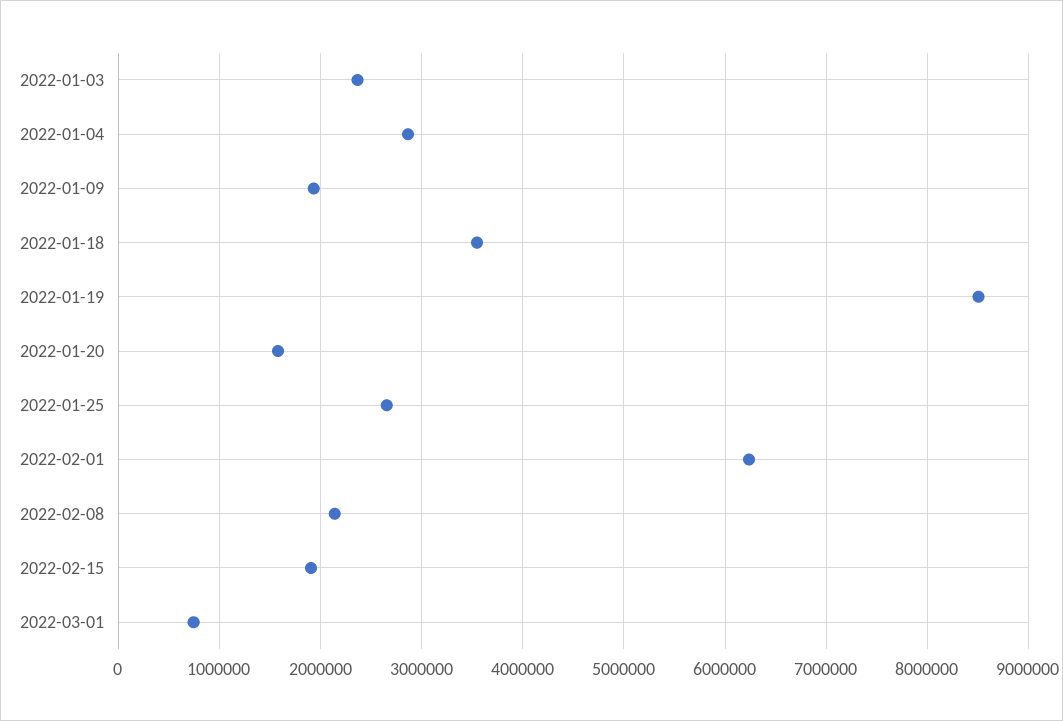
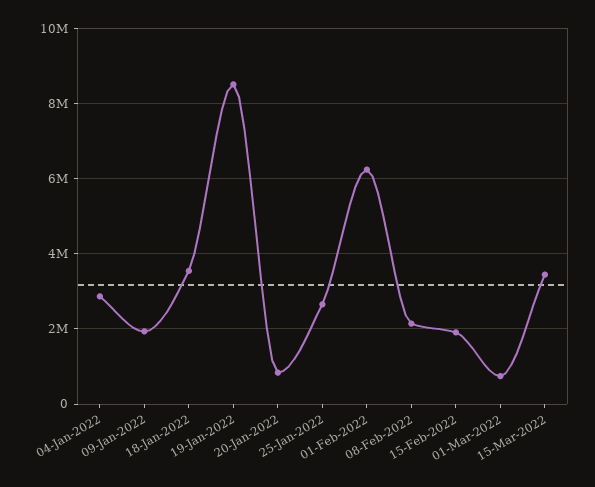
2022-01-03: 2400000 -> none
2022-01-20: 1600000 -> 800000
15-Mar-2022: none -> 3400000

